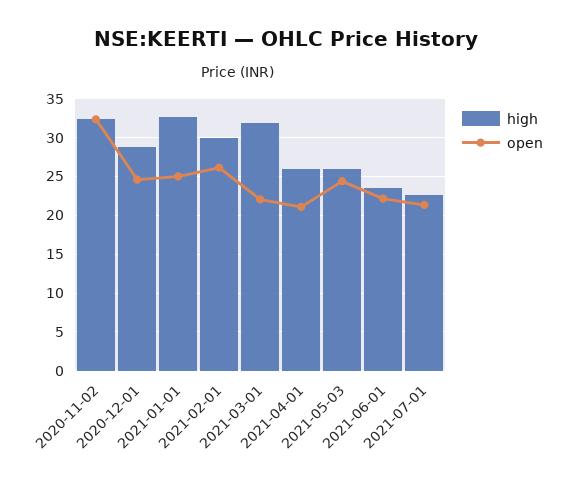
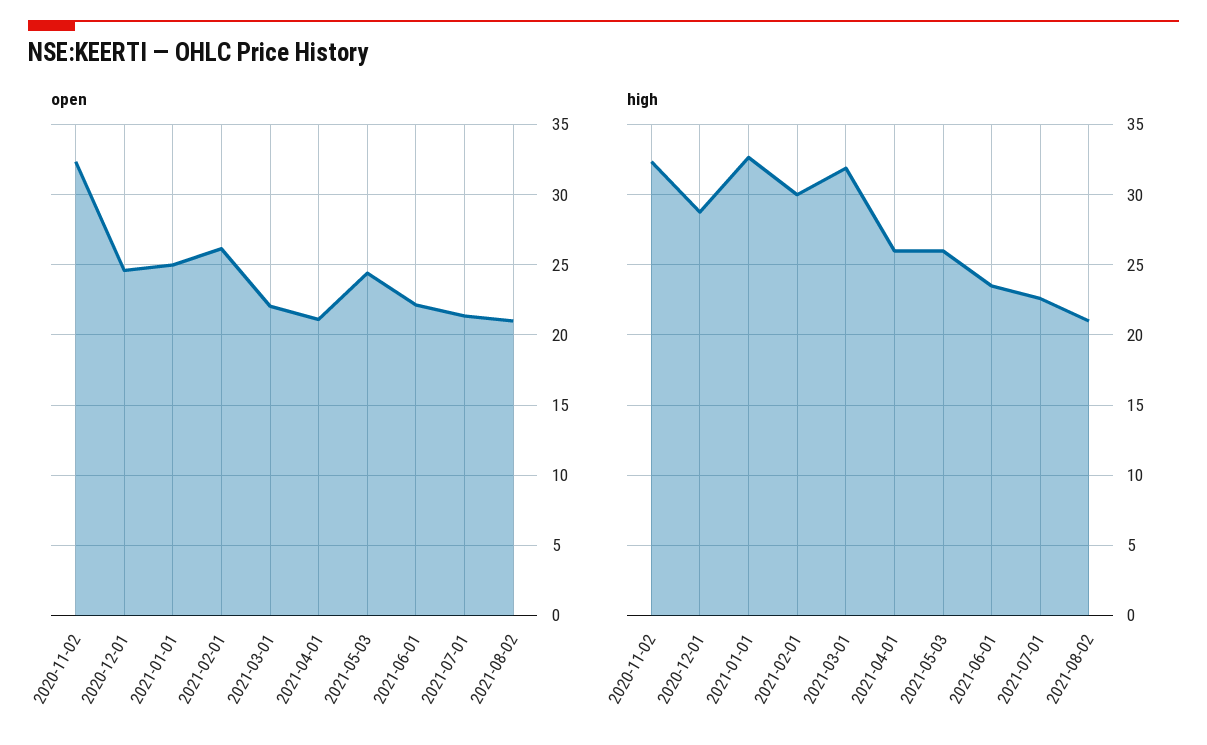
open, 2021-08-02: none -> 21
high, 2021-08-02: none -> 21

